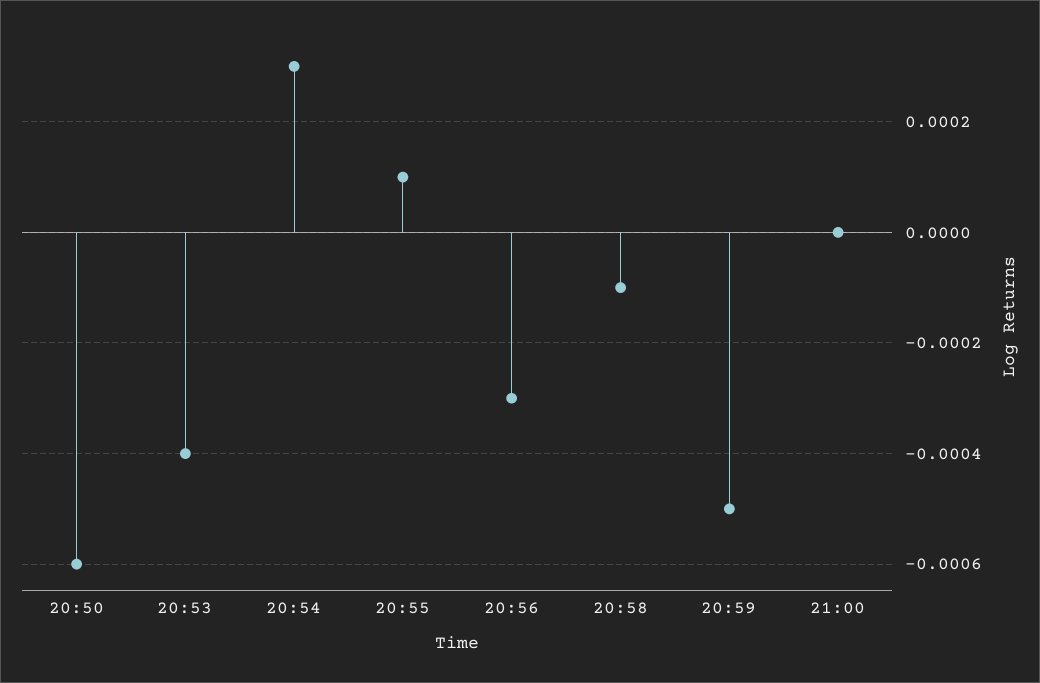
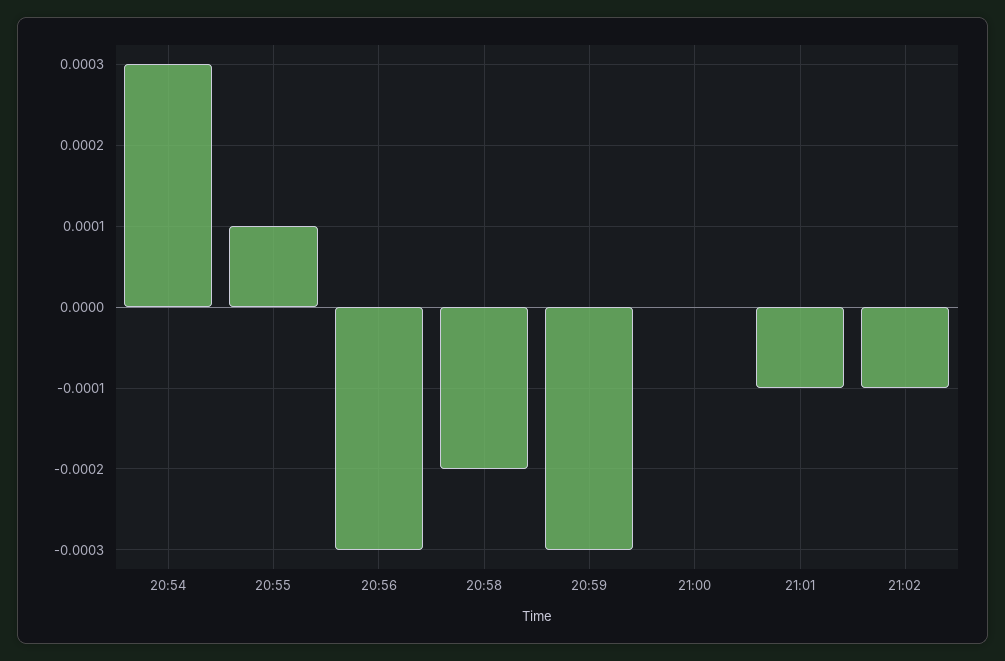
20:50: -0.0006 -> none
20:53: -0.0004 -> none
20:58: -0.0001 -> -0.0002
20:59: -0.0005 -> -0.0003
21:01: none -> -0.0001
21:02: none -> -0.0001

